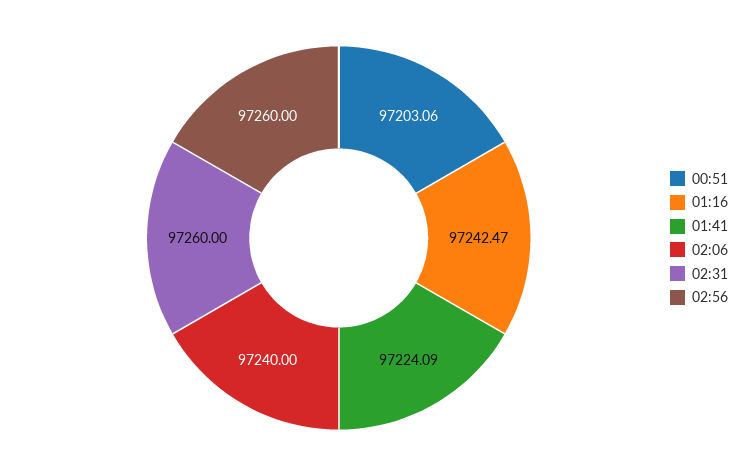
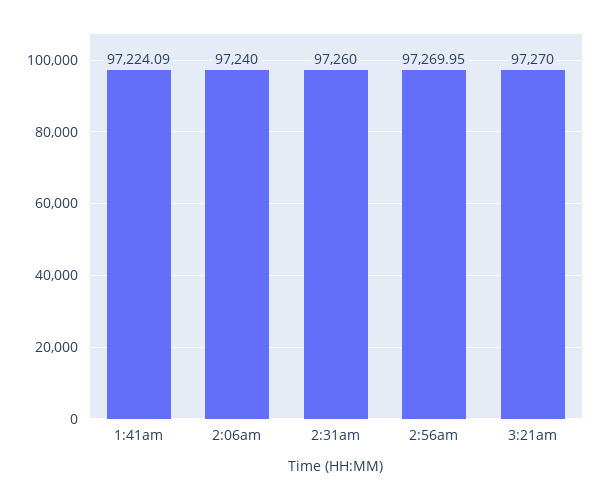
00:51: 97203.06 -> none
01:16: 97242.47 -> none
02:56: 97260 -> 97269.95
3:21am: none -> 97270

